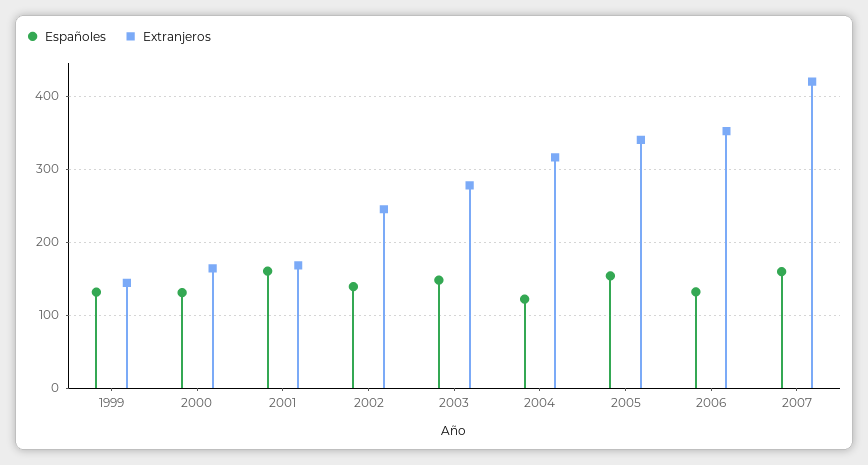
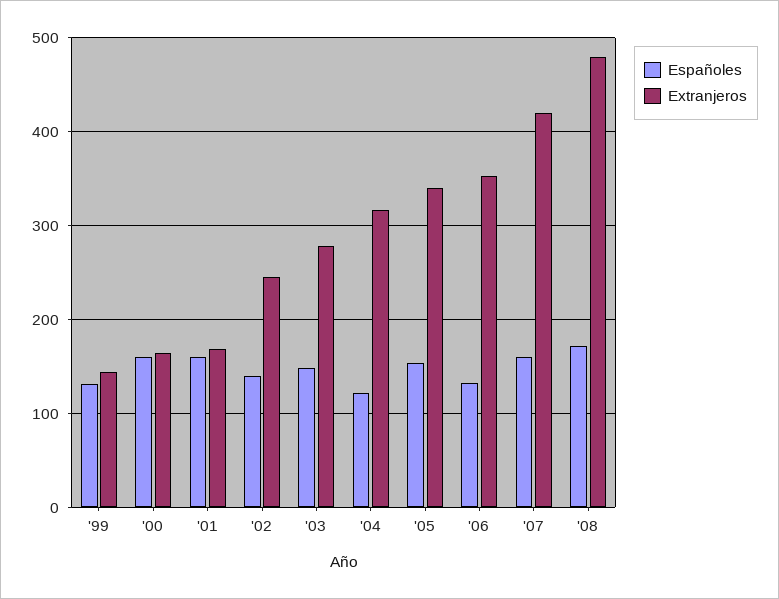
Españoles, 2000: 130 -> 160
Españoles, '08: none -> 170
Extranjeros, '08: none -> 480

